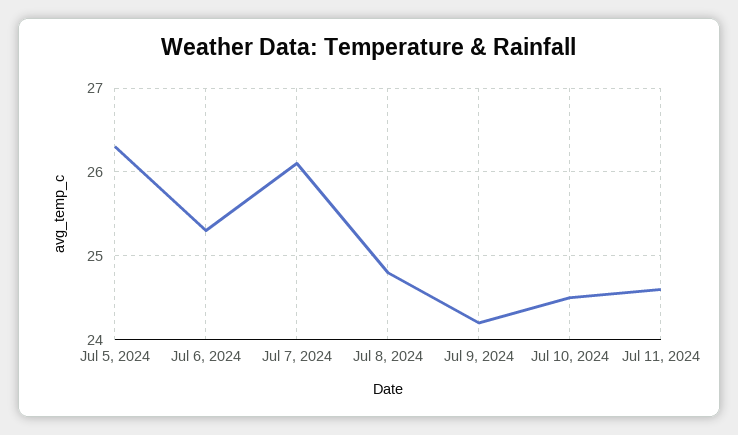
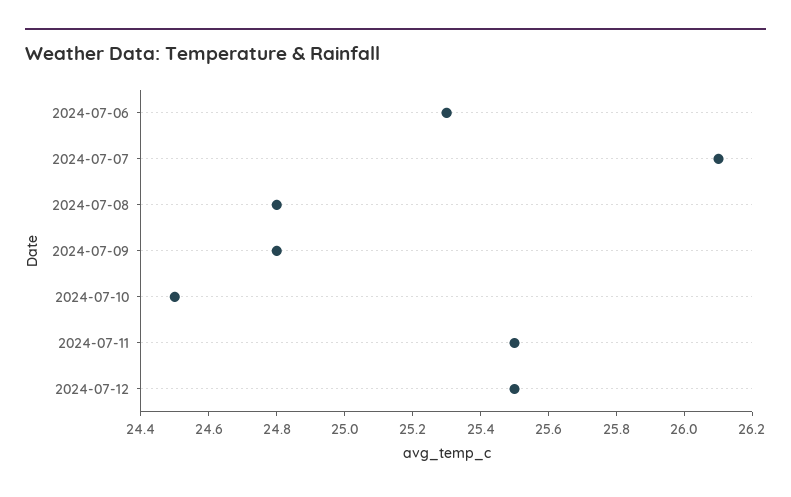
Jul 5, 2024: 26.3 -> none
Jul 9, 2024: 24.2 -> 24.8
Jul 11, 2024: 24.6 -> 25.5
2024-07-12: none -> 25.5

